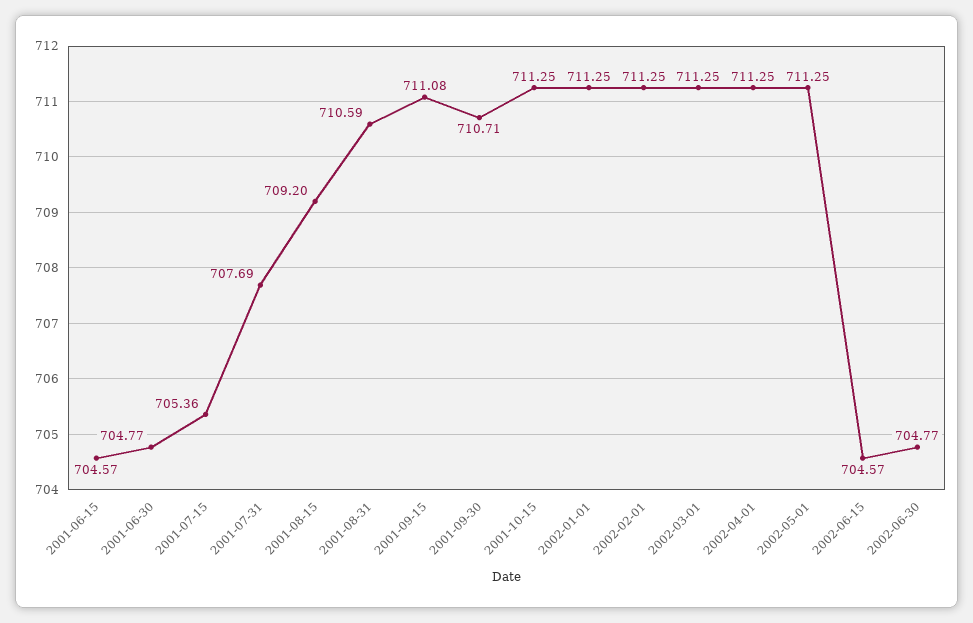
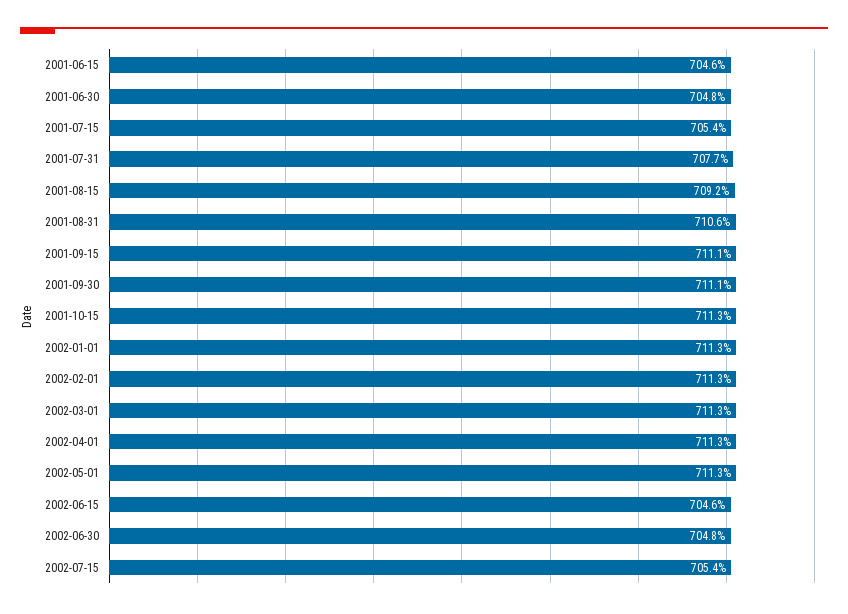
2001-09-30: 710.71 -> 711.1
2002-07-15: none -> 705.4

